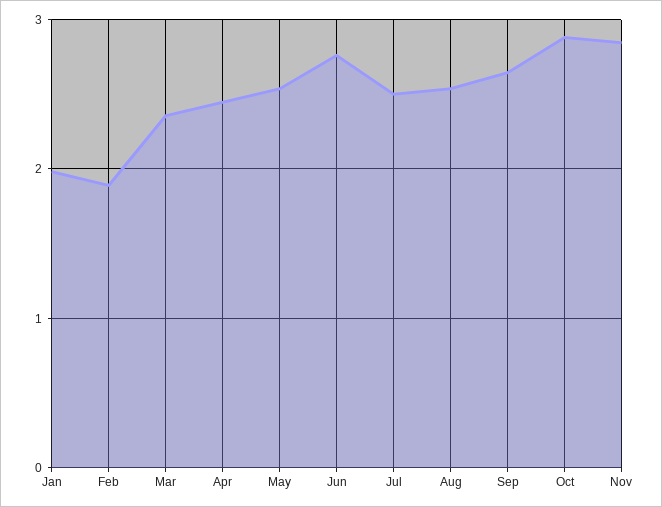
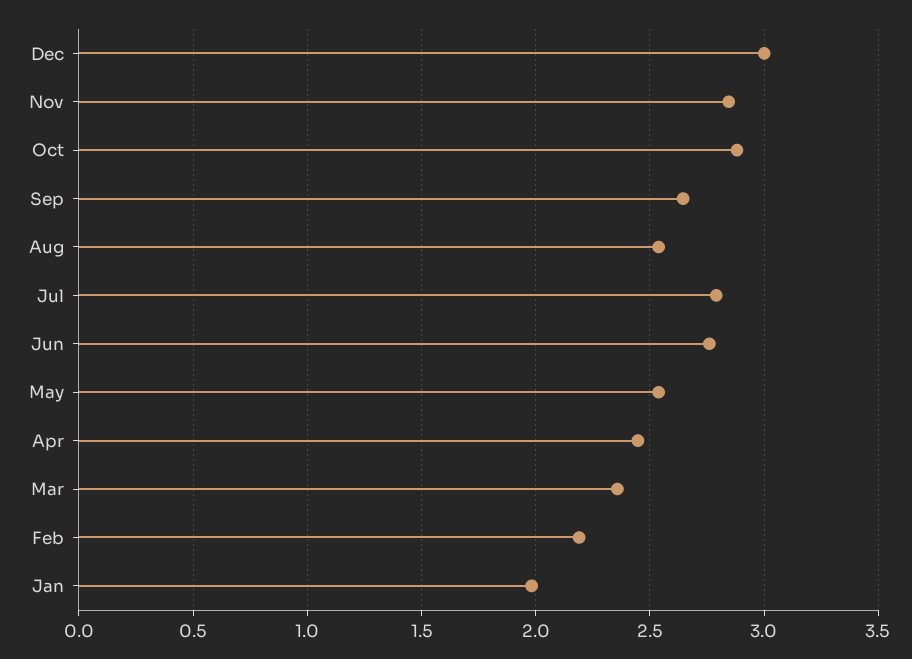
Feb: 1.9 -> 2.2
Jul: 2.5 -> 2.8
Dec: none -> 3

